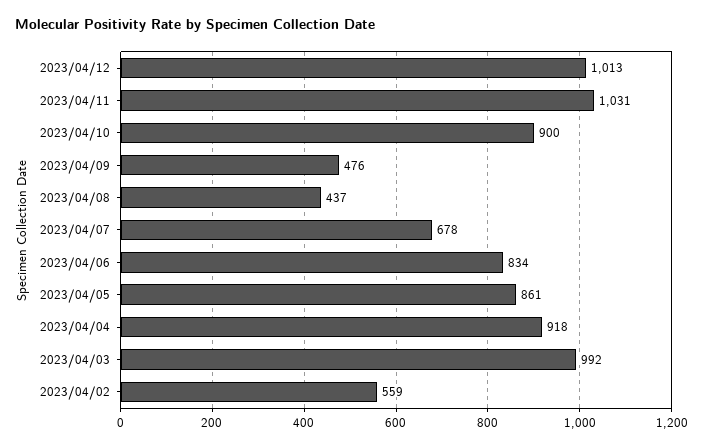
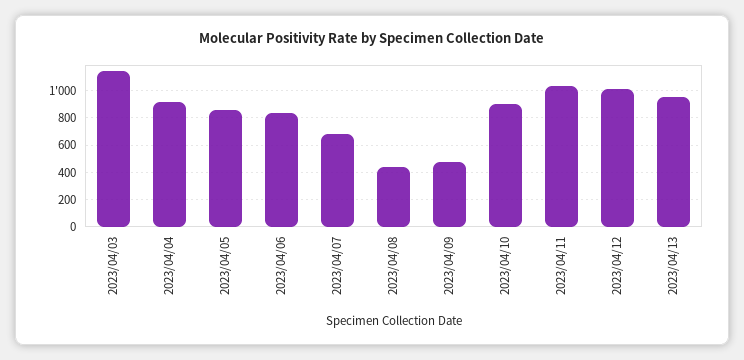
2023/04/03: 992 -> 1150
2023/04/02: 559 -> none
2023/04/13: none -> 950

